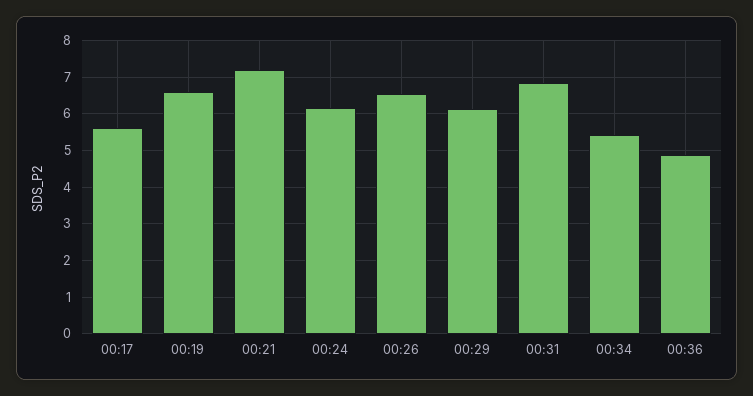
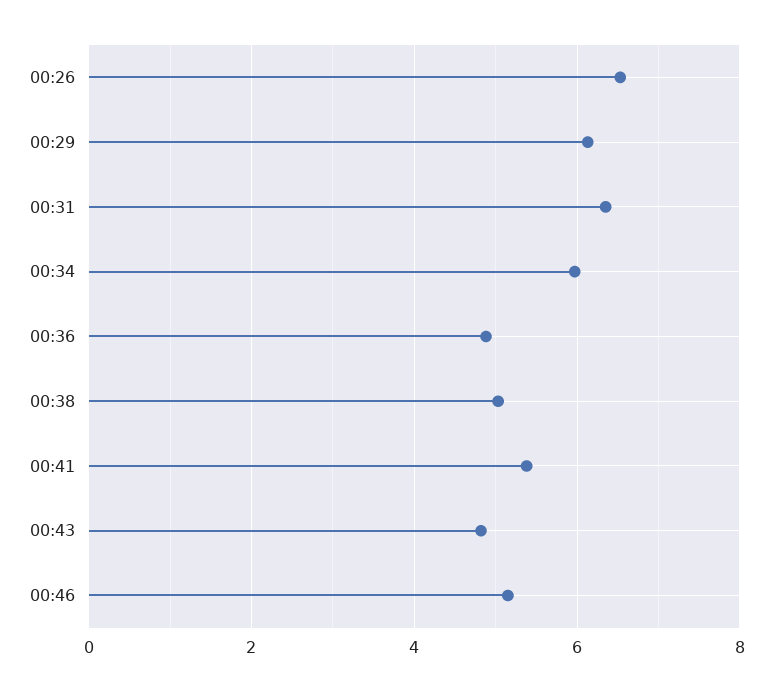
00:17: 5.6 -> none
00:19: 6.6 -> none
00:21: 7.2 -> none
00:24: 6.2 -> none
00:31: 6.8 -> 6.4
00:34: 5.4 -> 6
00:38: none -> 5
00:41: none -> 5.4
00:43: none -> 4.8
00:46: none -> 5.2

